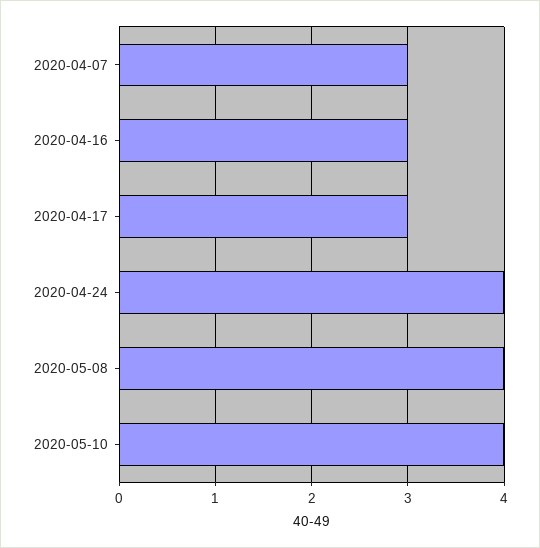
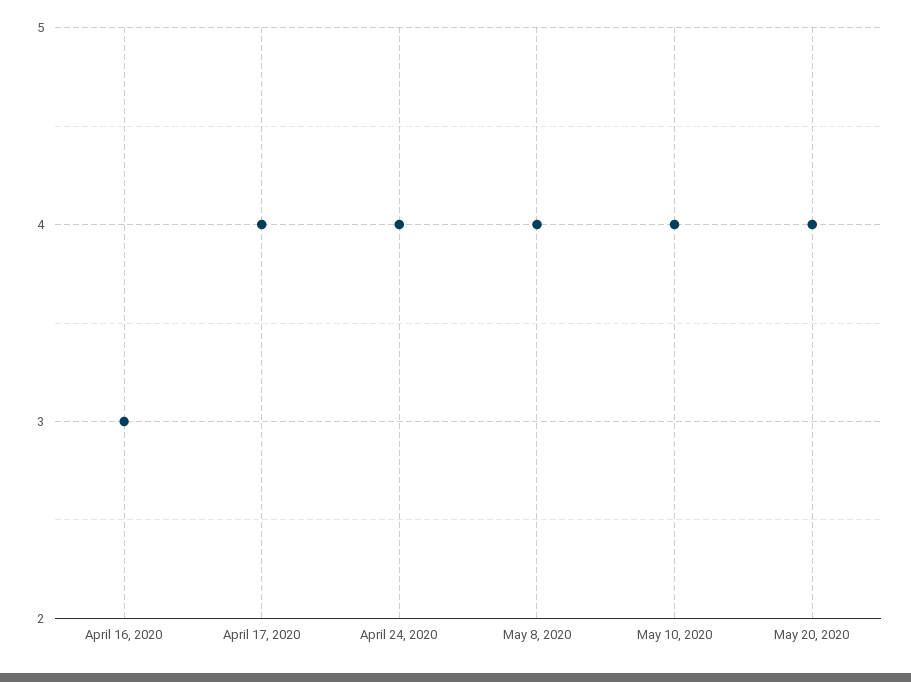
2020-04-07: 3 -> none
2020-04-17: 3 -> 4
May 20, 2020: none -> 4

